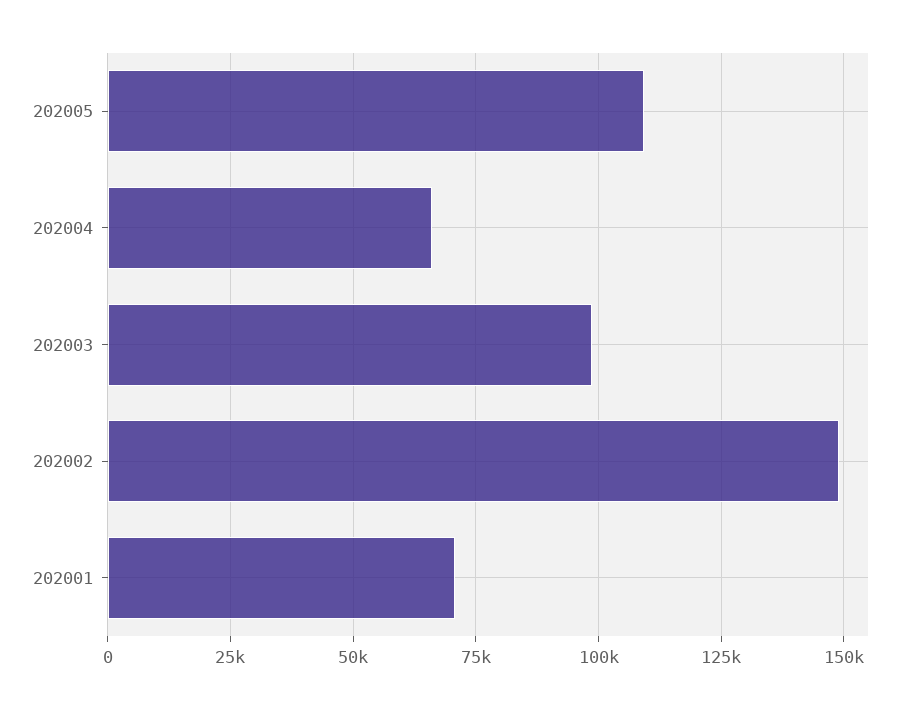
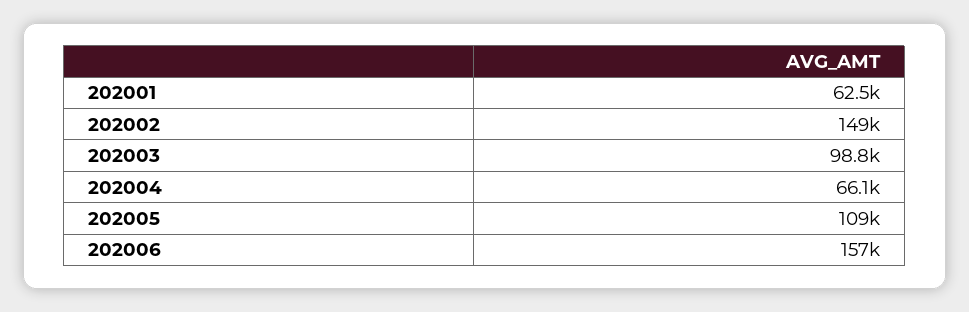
202001: 70000 -> 62500
202006: none -> 157000

